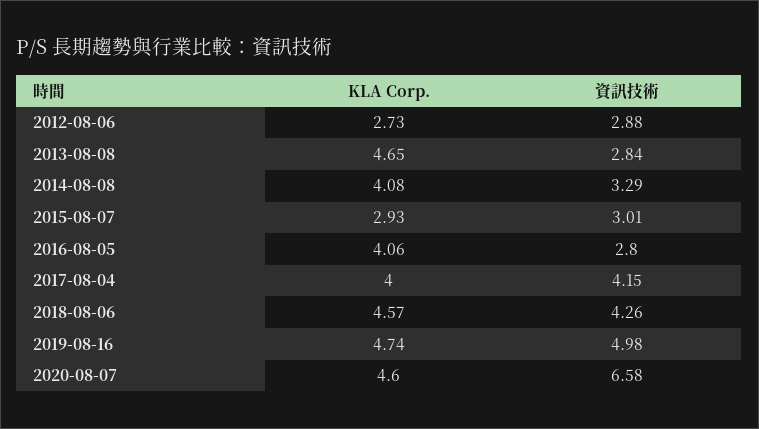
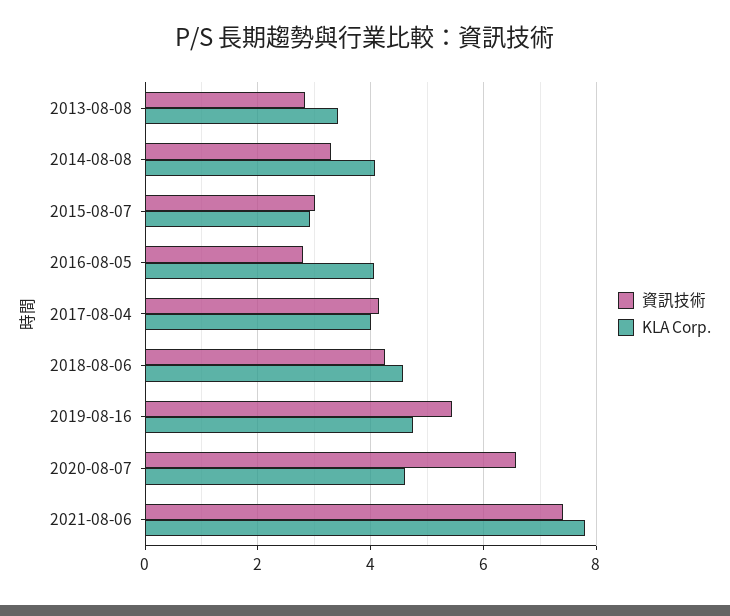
KLA Corp., 2012-08-06: 2.73 -> none
資訊技術, 2012-08-06: 2.88 -> none
KLA Corp., 2013-08-08: 4.65 -> 3.4
資訊技術, 2019-08-16: 4.98 -> 5.4
資訊技術, 2021-08-06: none -> 7.4
KLA Corp., 2021-08-06: none -> 7.8

